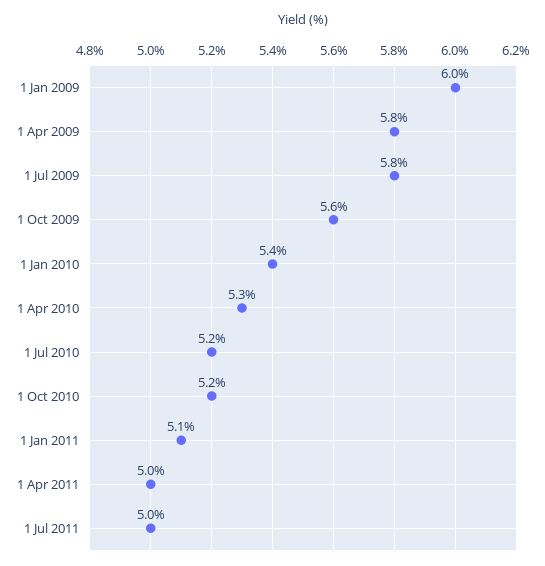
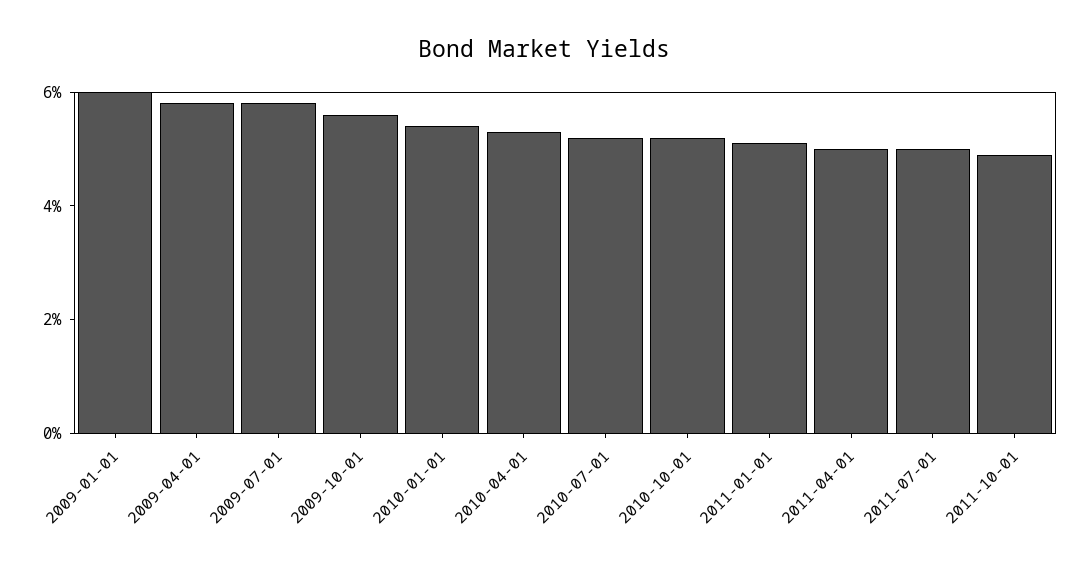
2011-10-01: none -> 5

